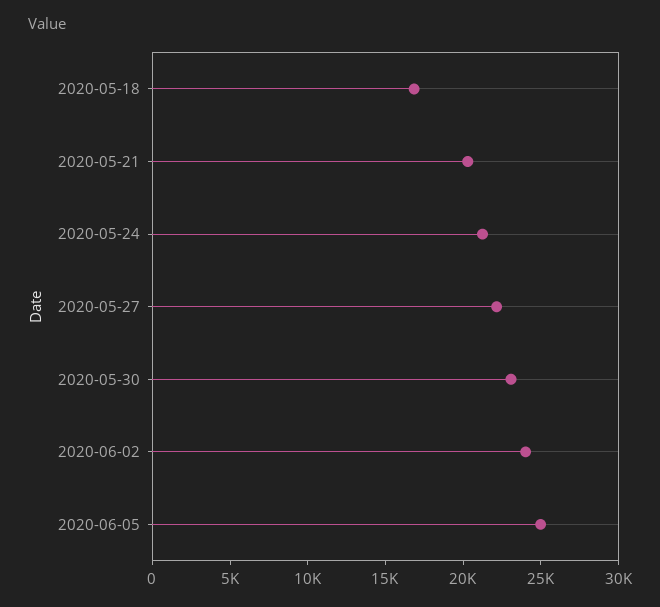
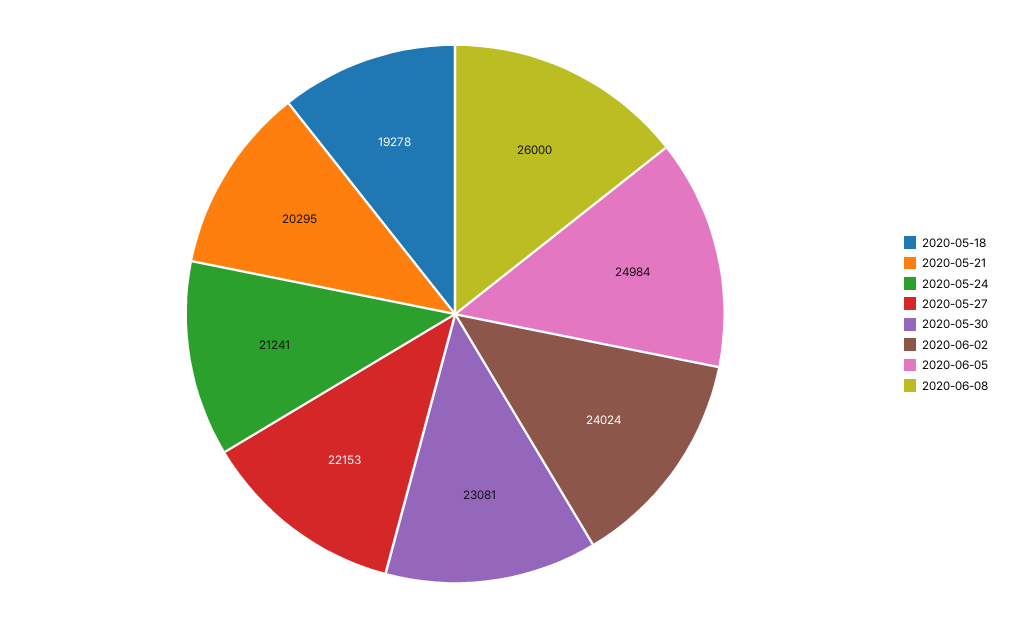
2020-05-18: 17000 -> 19278
2020-06-08: none -> 26000

